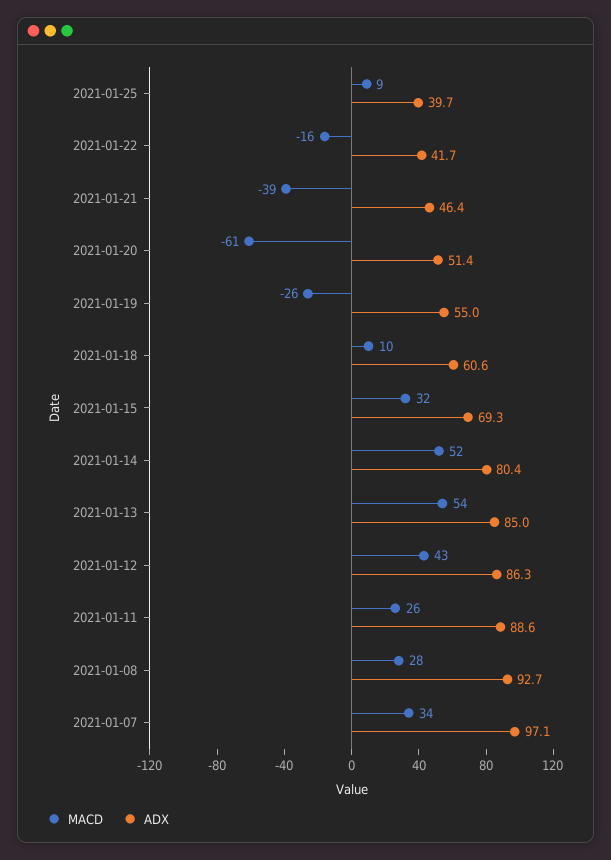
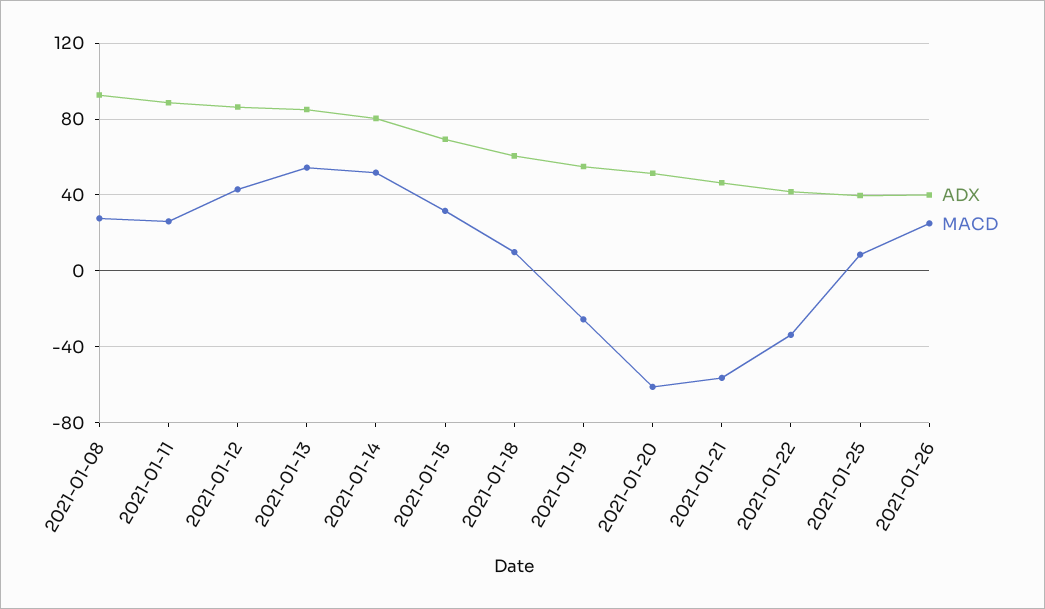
MACD, 2021-01-22: -16 -> -35
MACD, 2021-01-21: -39 -> -55
MACD, 2021-01-07: 34 -> none
ADX, 2021-01-07: 97.1 -> none
ADX, 2021-01-26: none -> 40
MACD, 2021-01-26: none -> 25

